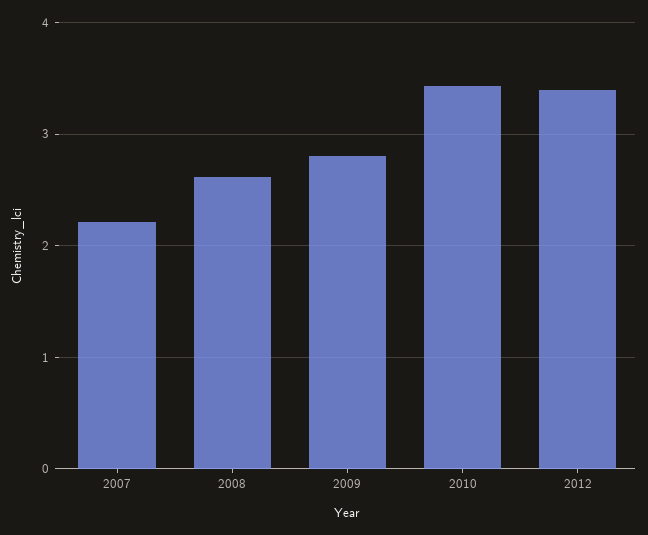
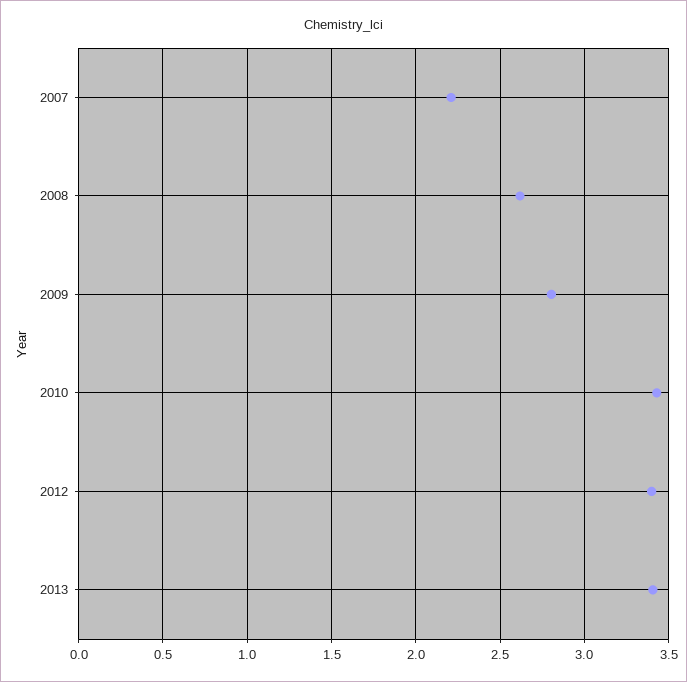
2013: none -> 3.4

